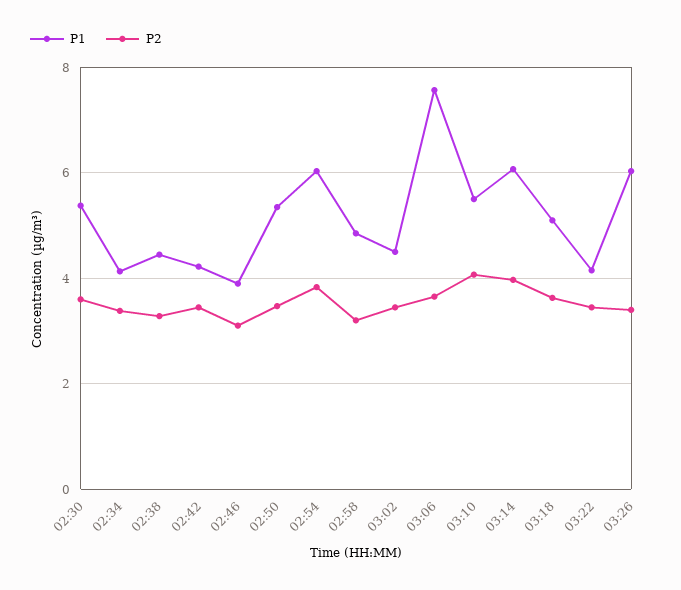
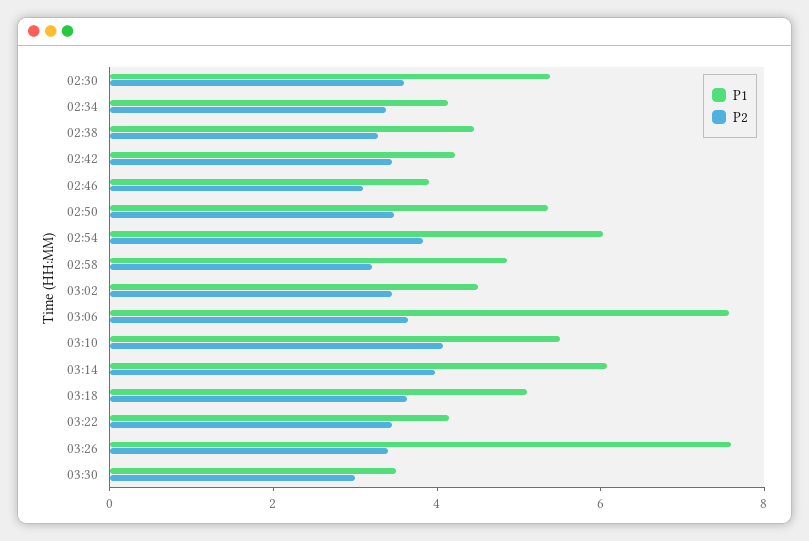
P1, 03:26: 6 -> 7.5
P1, 03:30: none -> 3.5
P2, 03:30: none -> 3

